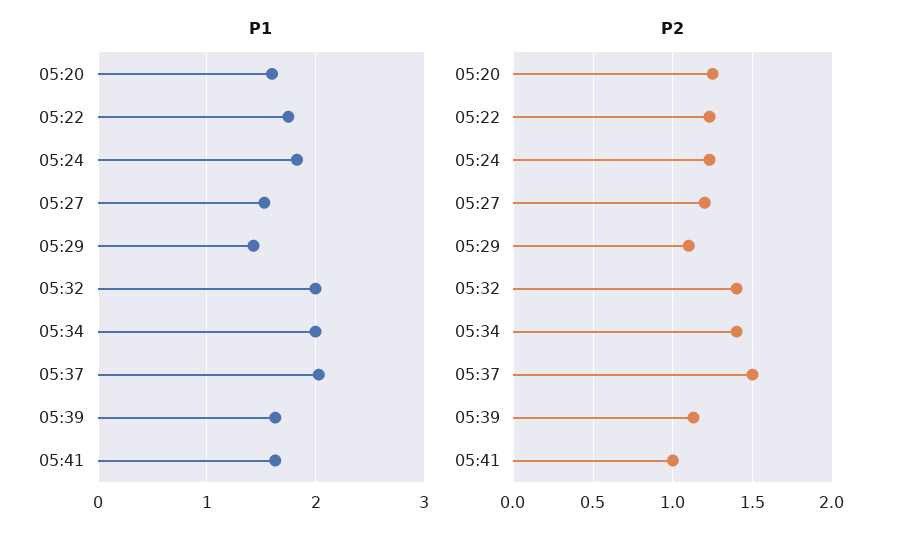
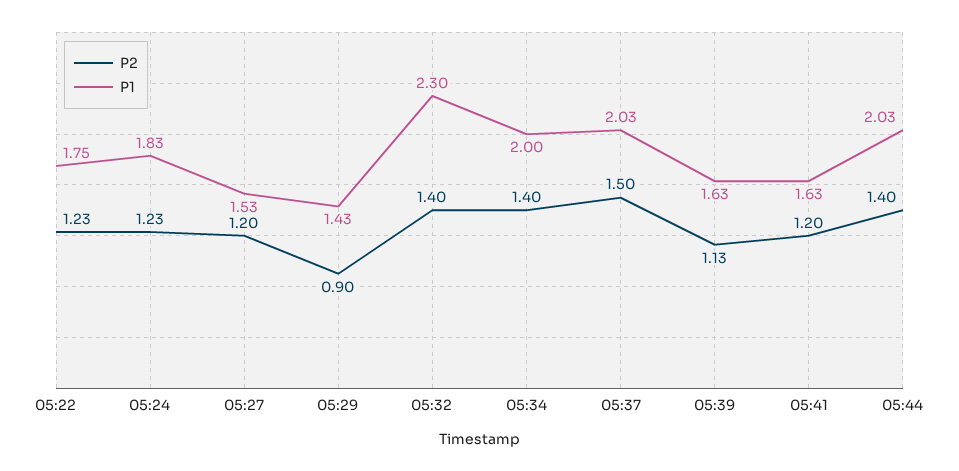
P1, 05:20: 1.6 -> none
P1, 05:32: 2 -> 2.3
P2, 05:20: 1.25 -> none
P2, 05:29: 1.1 -> 0.9
P2, 05:41: 1 -> 1.2
P2, 05:44: none -> 1.4
P1, 05:44: none -> 2.03

